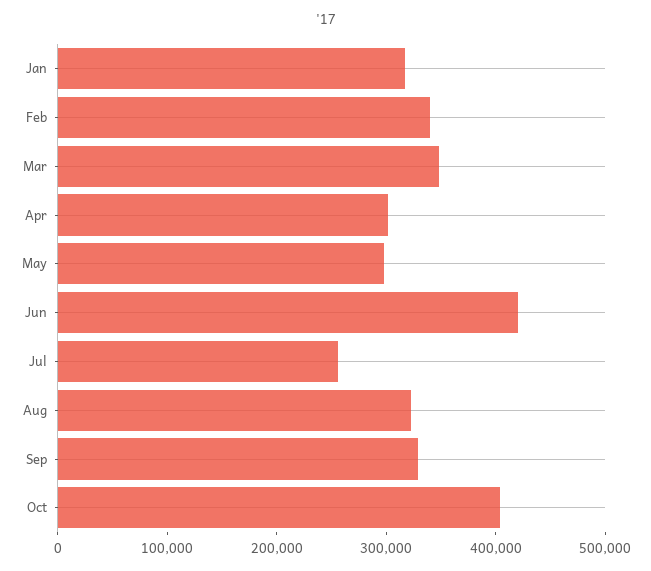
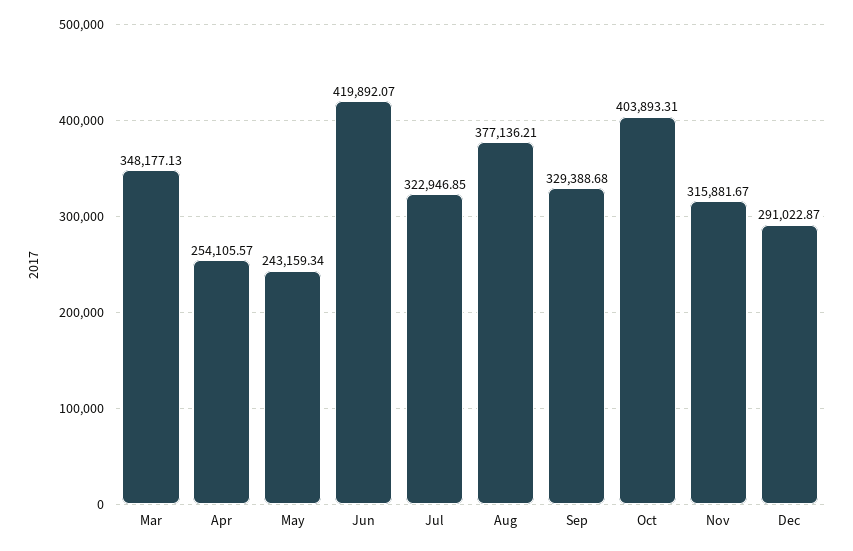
Jan: 320000 -> none
Feb: 340000 -> none
Apr: 300000 -> 254105.57
May: 300000 -> 243159.34
Jul: 260000 -> 322946.85
Aug: 320000 -> 377136.21
Nov: none -> 315881.67
Dec: none -> 291022.87

